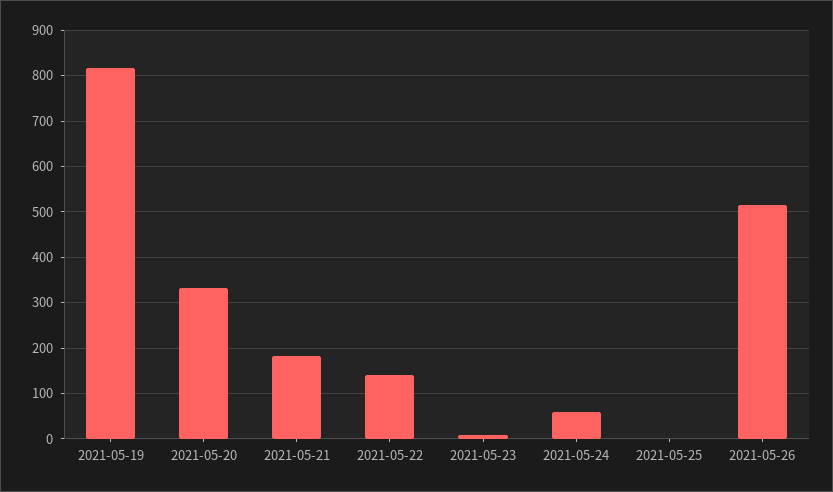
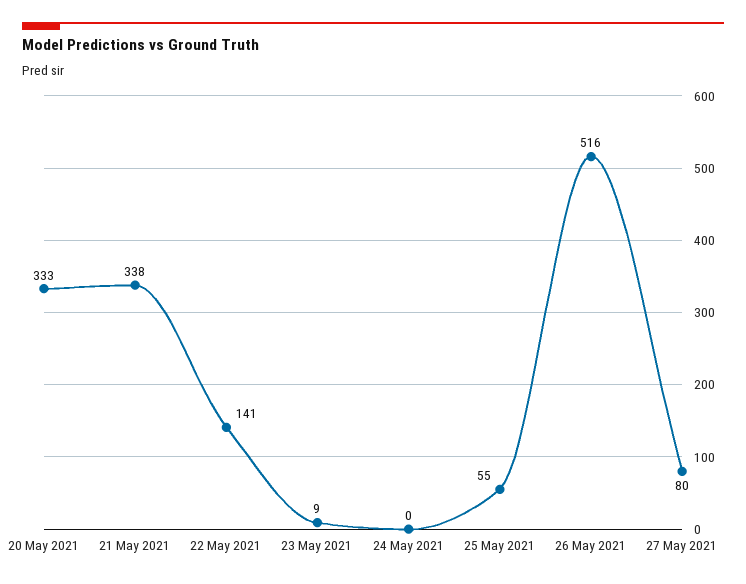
2021-05-19: 820 -> none
2021-05-21: 180 -> 338
2021-05-24: 60 -> 0
2021-05-25: 0 -> 55
27 May 2021: none -> 80

